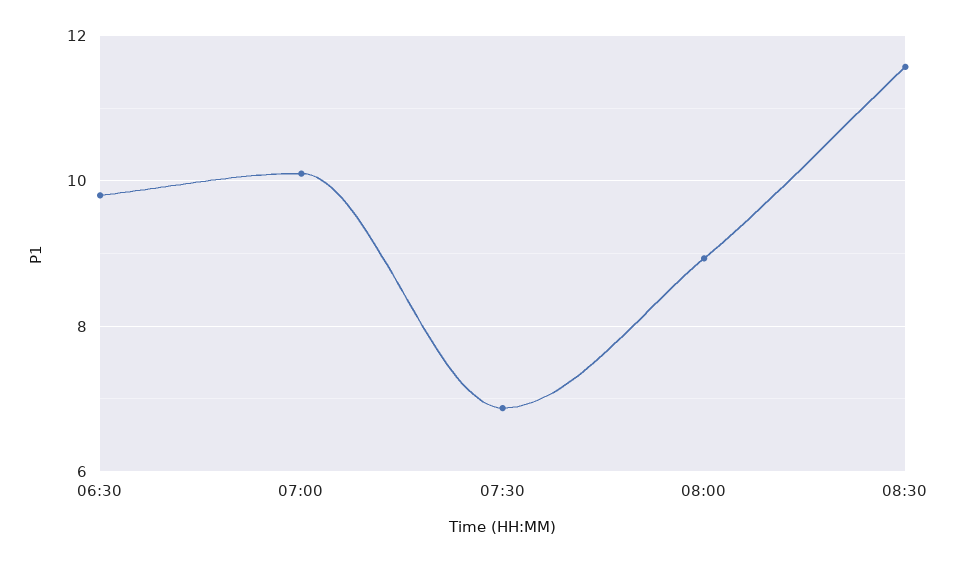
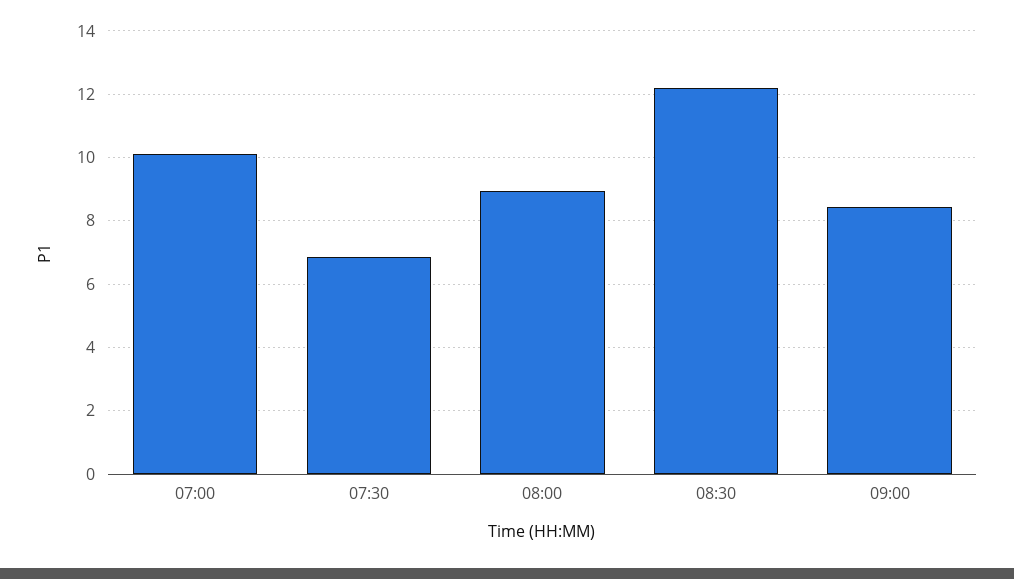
06:30: 9.8 -> none
08:30: 11.6 -> 12.2
09:00: none -> 8.4

